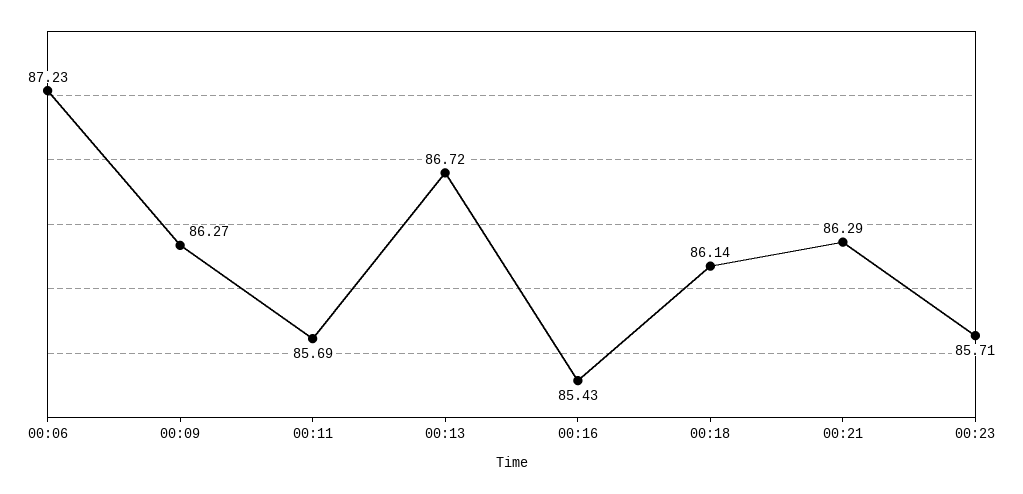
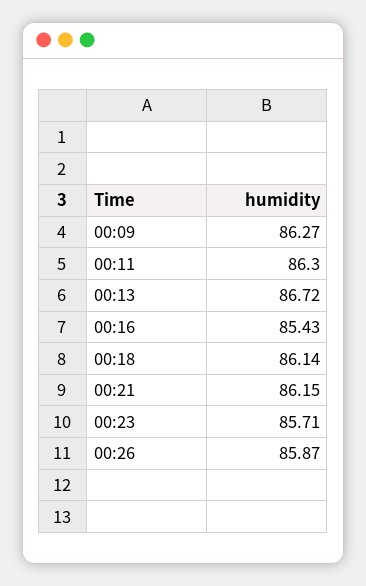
00:06: 87.23 -> none
00:11: 85.69 -> 86.3
00:21: 86.29 -> 86.15
00:26: none -> 85.87

